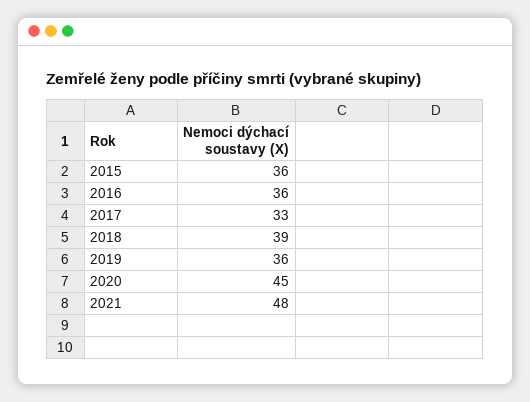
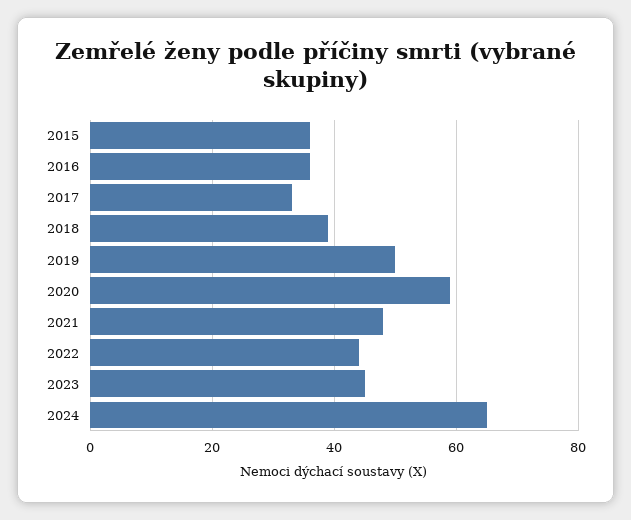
2019: 36 -> 50
2020: 45 -> 60
2022: none -> 45
2023: none -> 45
2024: none -> 65

